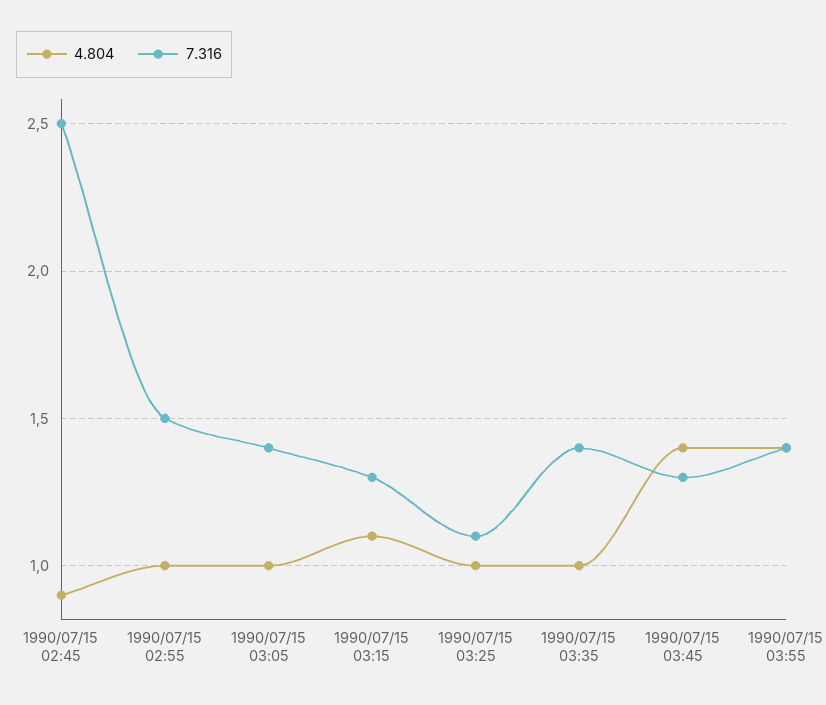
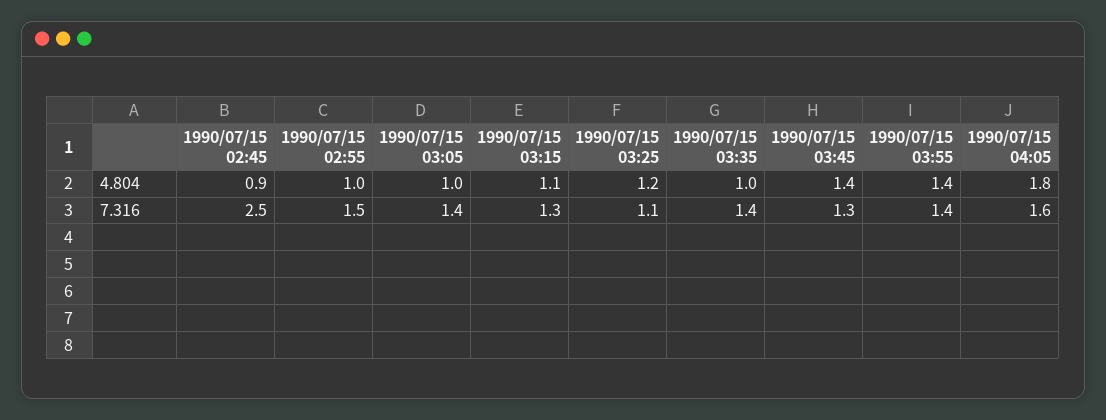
4.804, 1990/07/15 03:25: 1 -> 1.2
4.804, 1990/07/15 04:05: none -> 1.8
7.316, 1990/07/15 04:05: none -> 1.6

